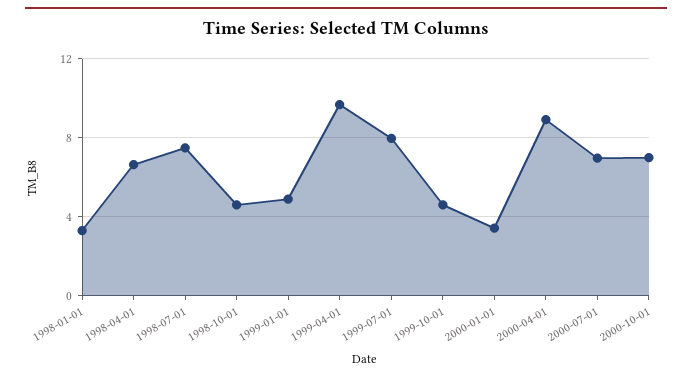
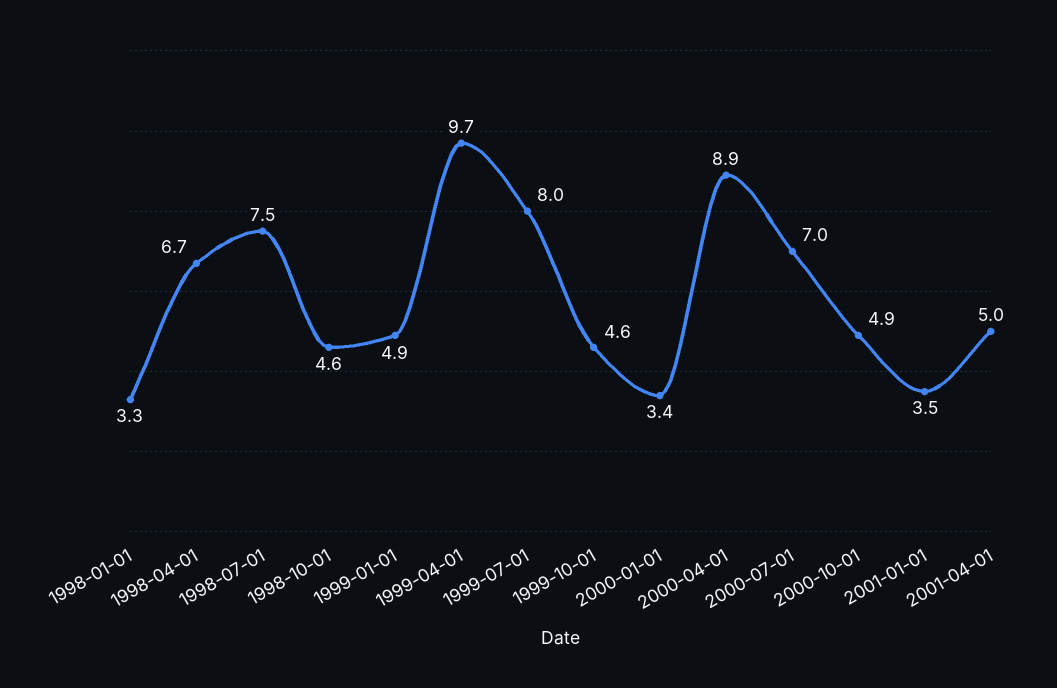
2000-10-01: 7 -> 4.9
2001-01-01: none -> 3.5
2001-04-01: none -> 5

